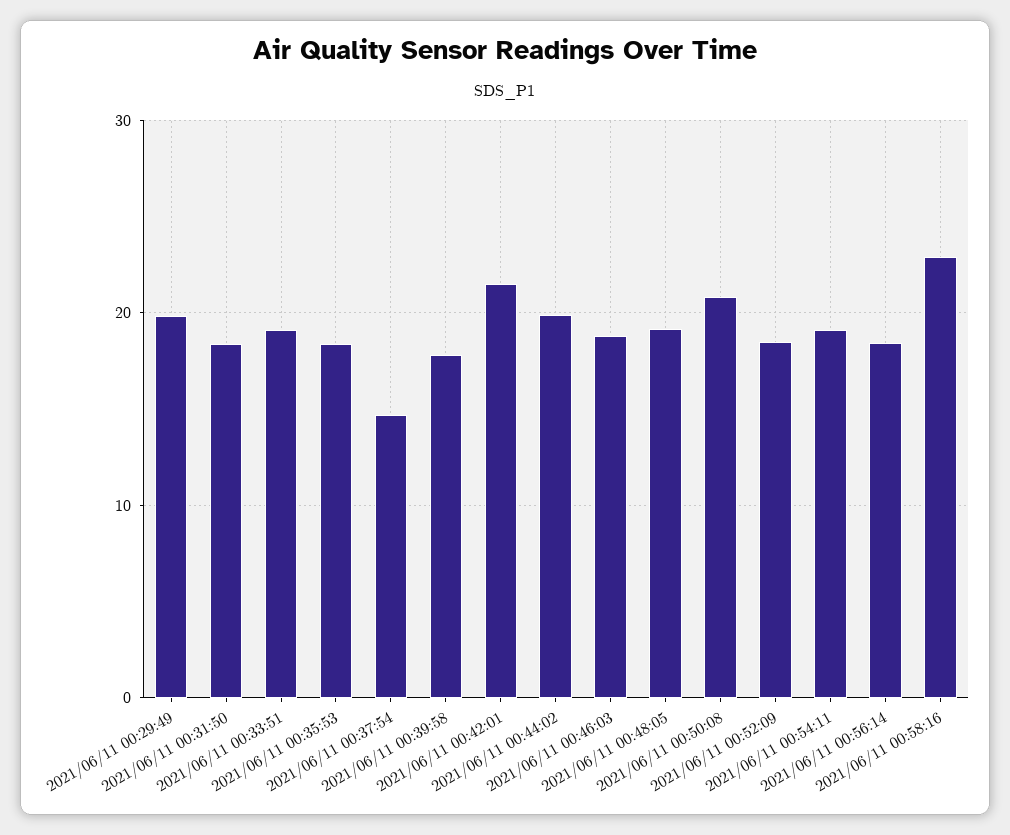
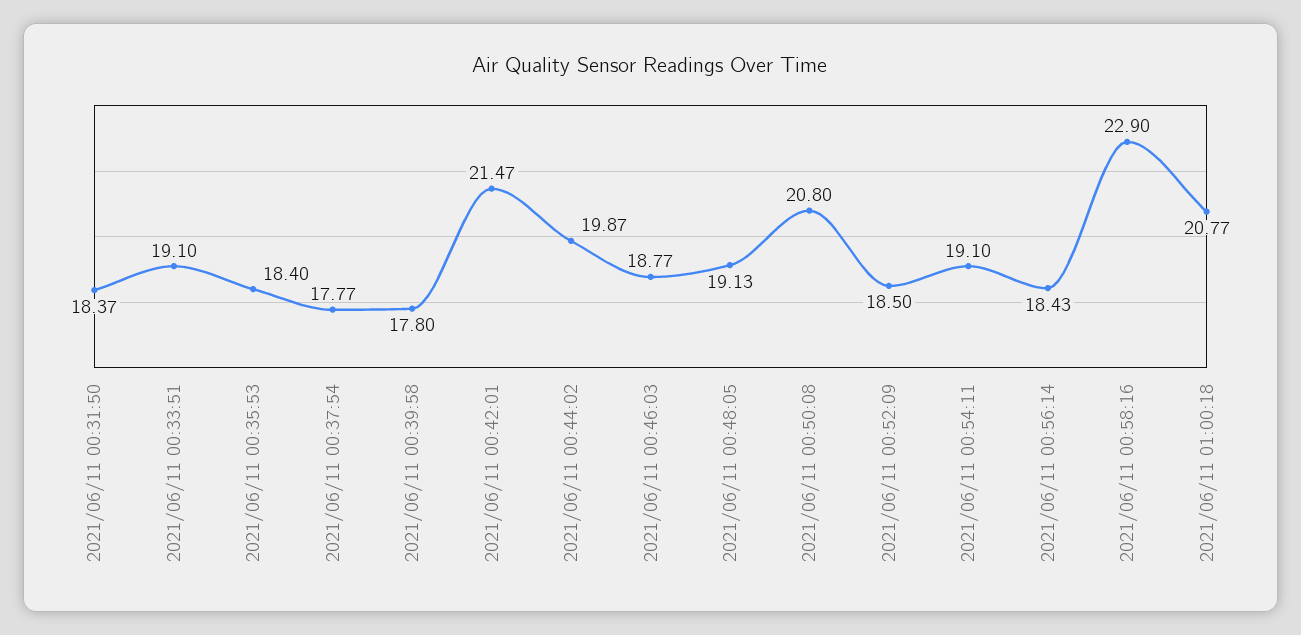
2021/06/11 00:29:49: 20 -> none
2021/06/11 00:37:54: 15 -> 17.77
2021/06/11 01:00:18: none -> 20.77

